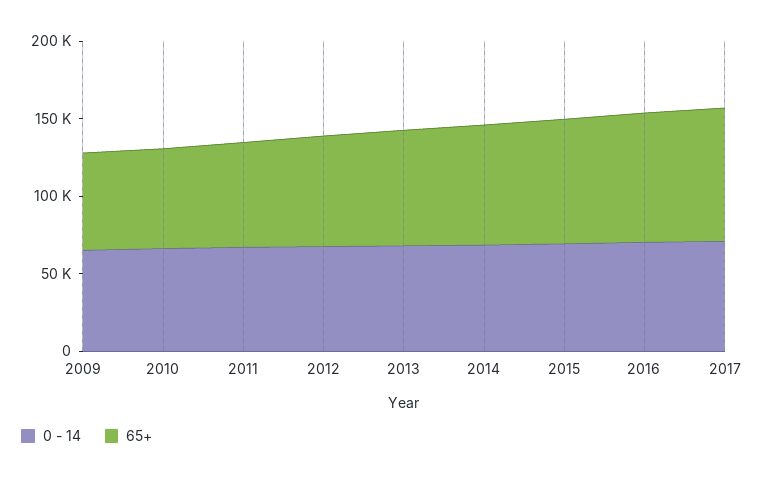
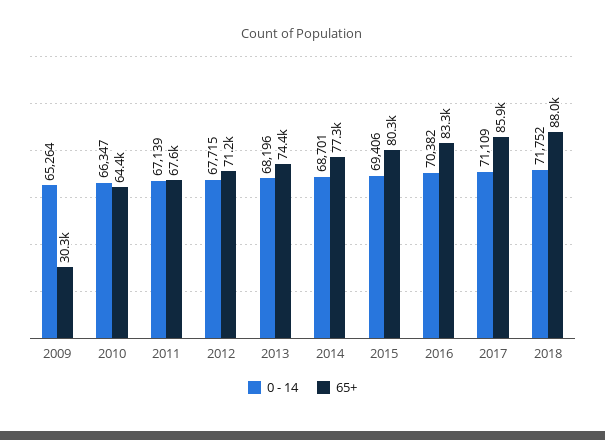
65+, 2009: 60000 -> 30300
0 - 14, 2018: none -> 71752
65+, 2018: none -> 88000

